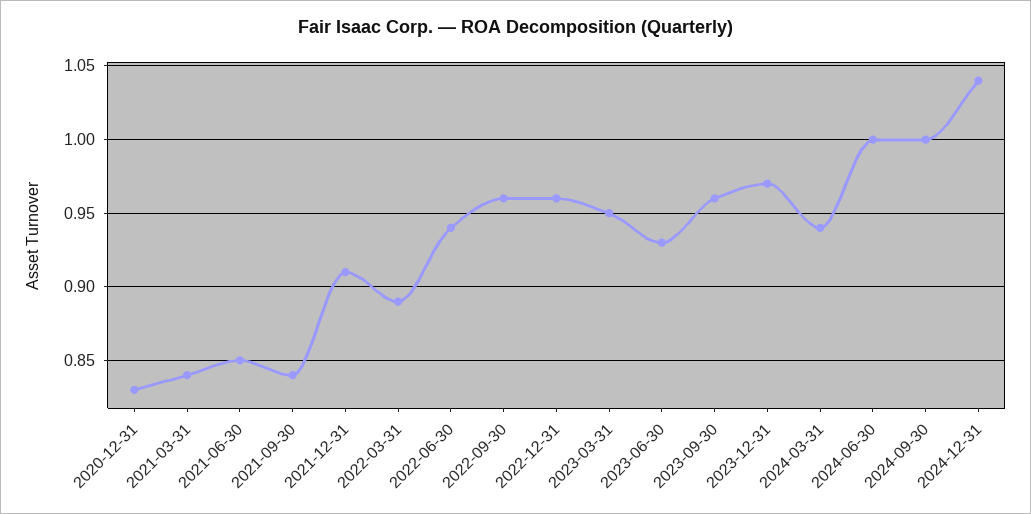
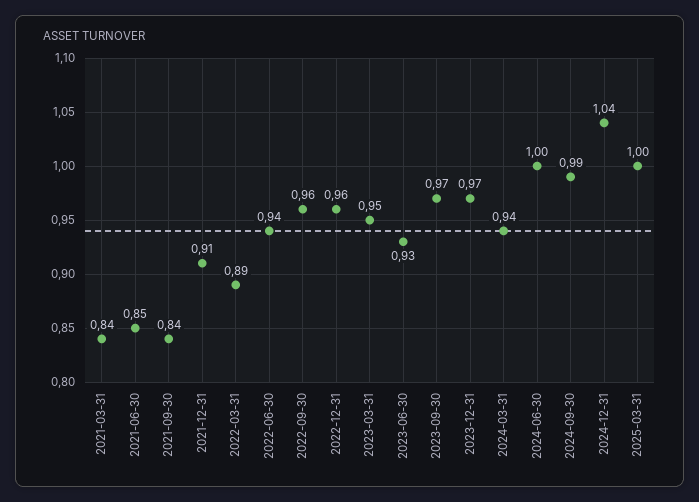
2020-12-31: 0.83 -> none
2023-09-30: 0.96 -> 0.97
2024-09-30: 1 -> 0.99
2025-03-31: none -> 1

